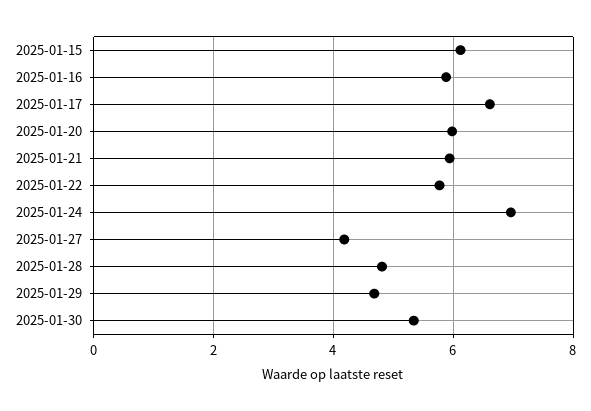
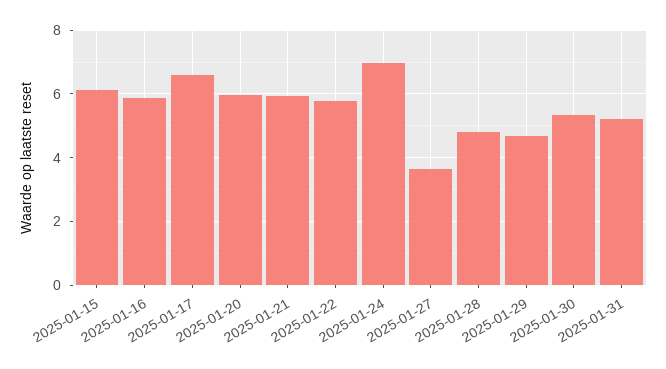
2025-01-27: 4.2 -> 3.6
2025-01-31: none -> 5.2

